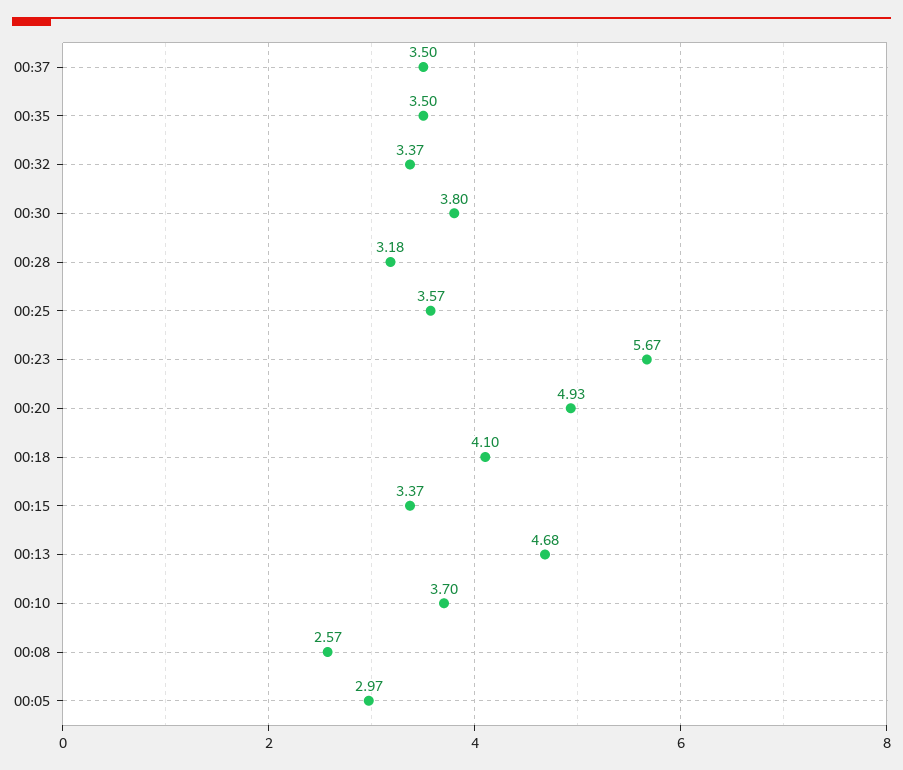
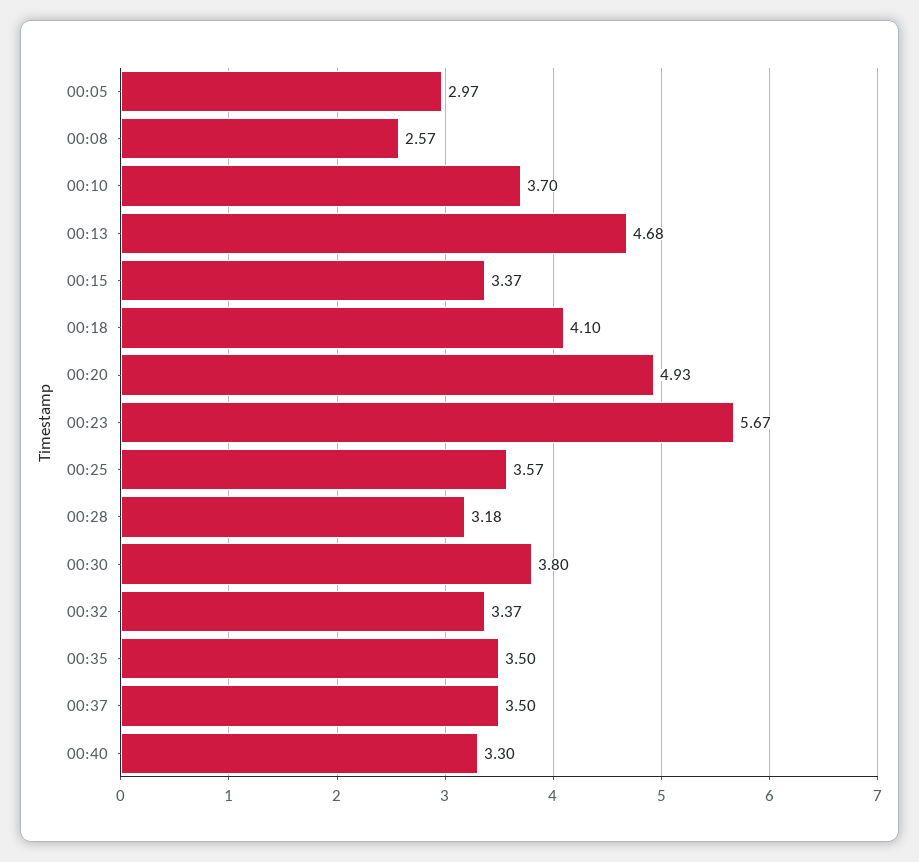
00:40: none -> 3.3

